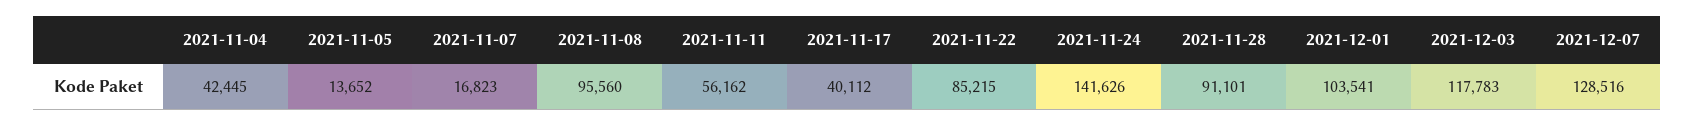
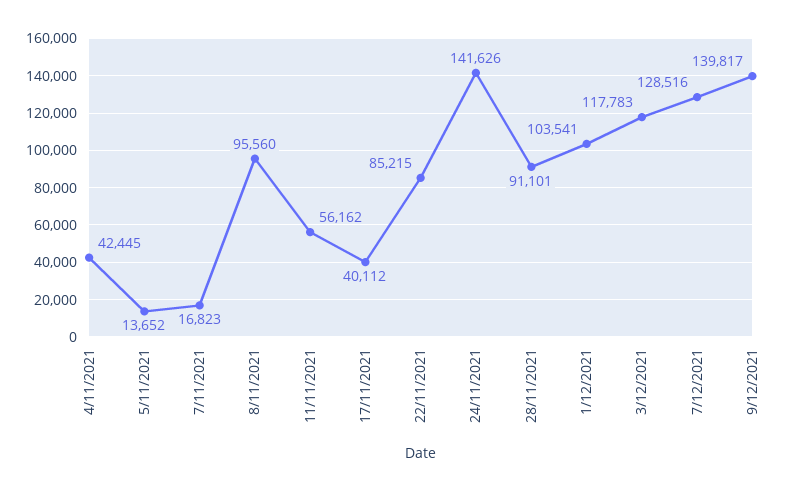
9/12/2021: none -> 139817

